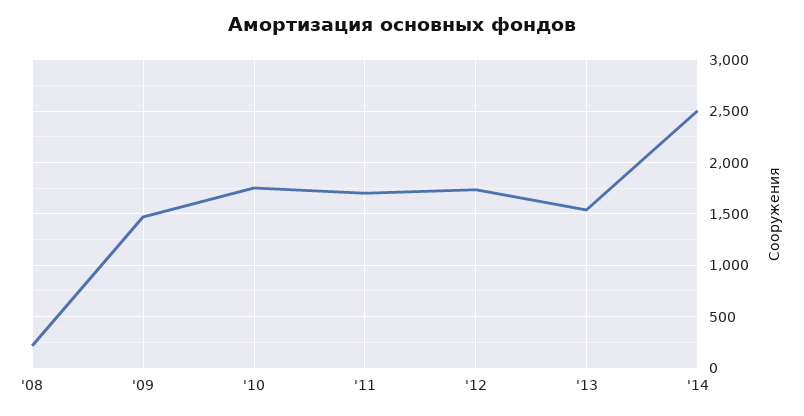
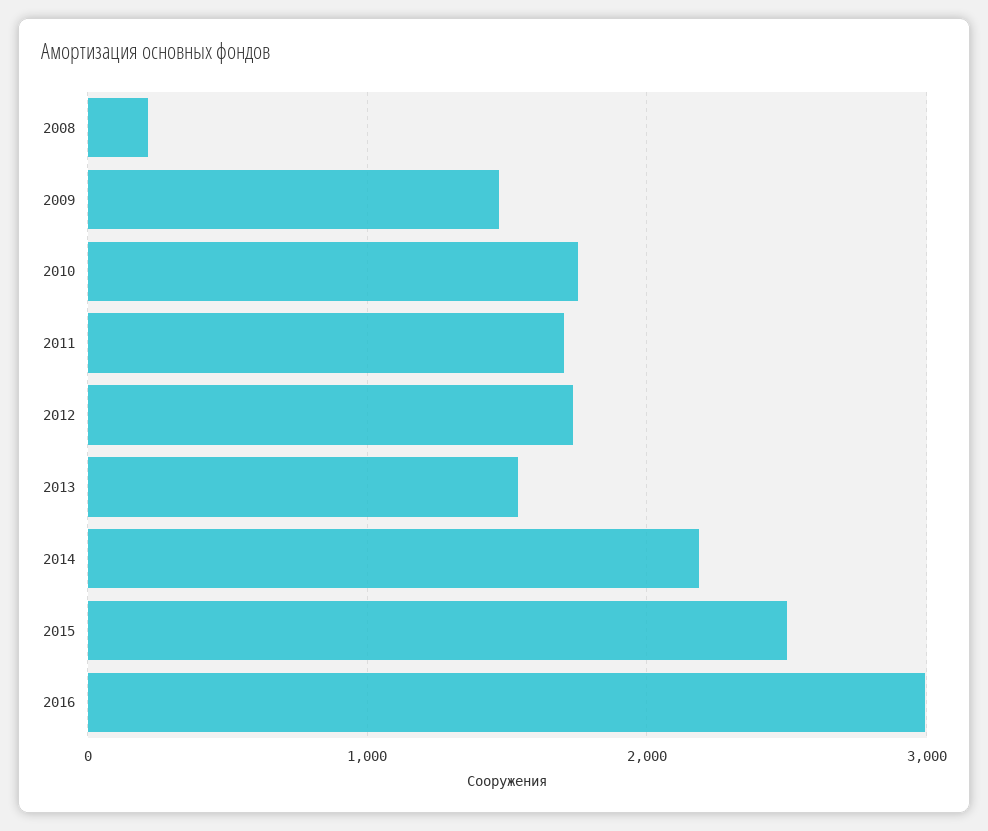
'14: 2500 -> 2200
2015: none -> 2500
2016: none -> 3000

